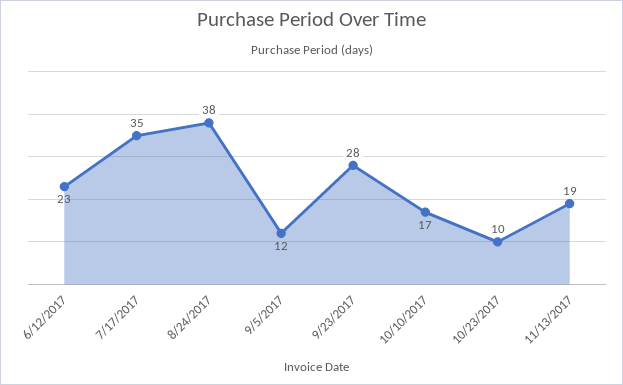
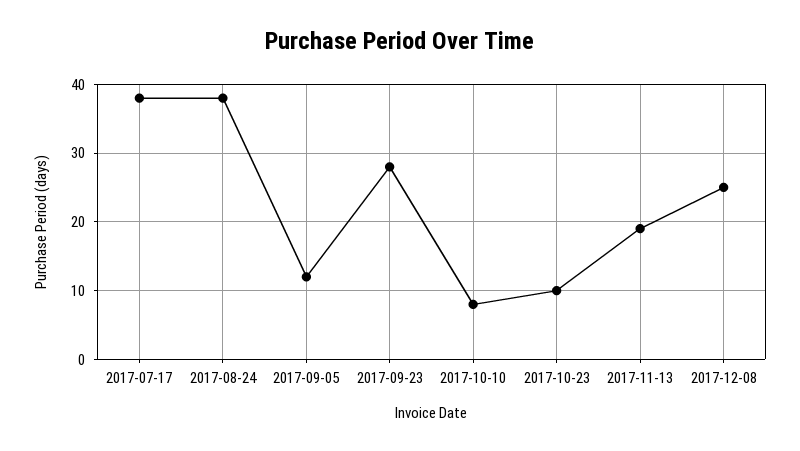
6/12/2017: 23 -> none
7/17/2017: 35 -> 38
10/10/2017: 17 -> 8
2017-12-08: none -> 25

